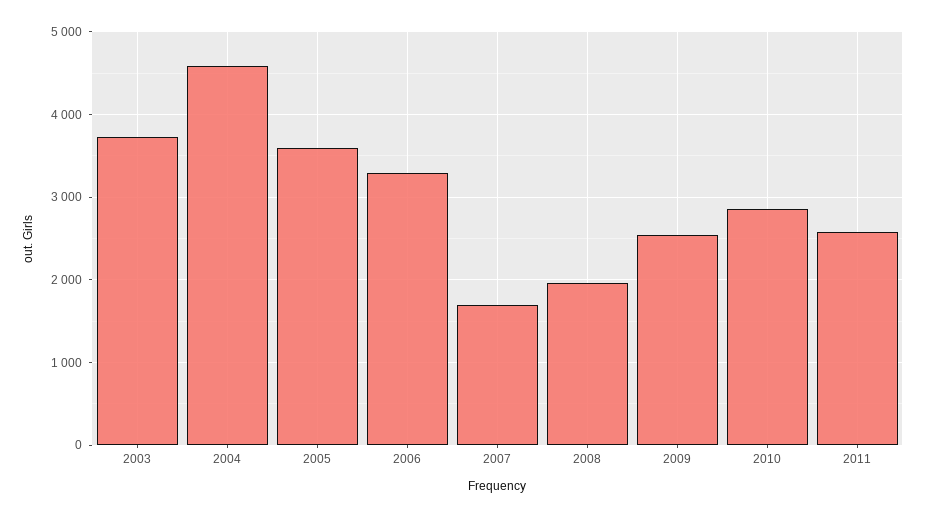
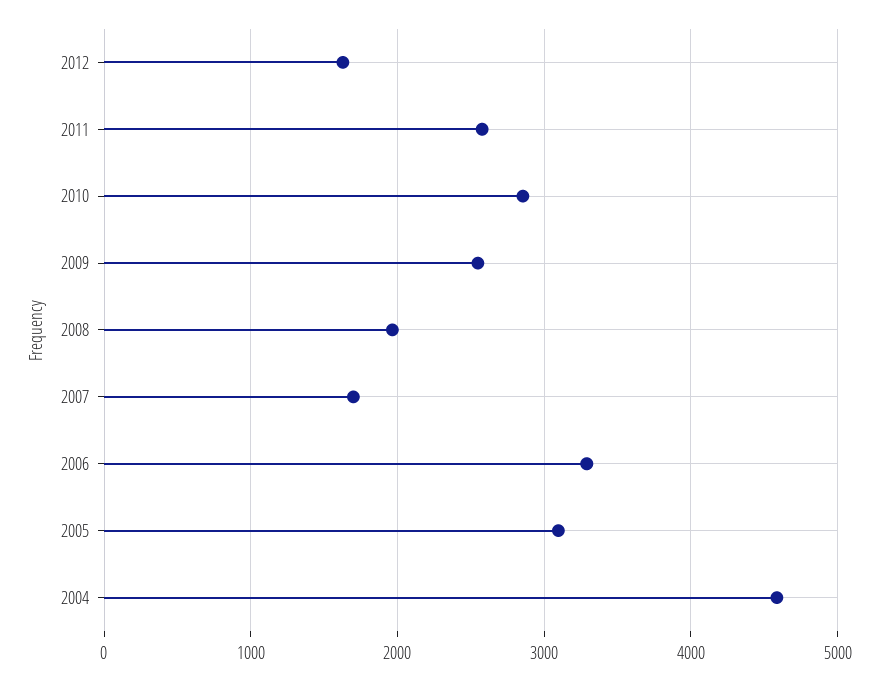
2003: 3700 -> none
2005: 3600 -> 3100
2012: none -> 1600

